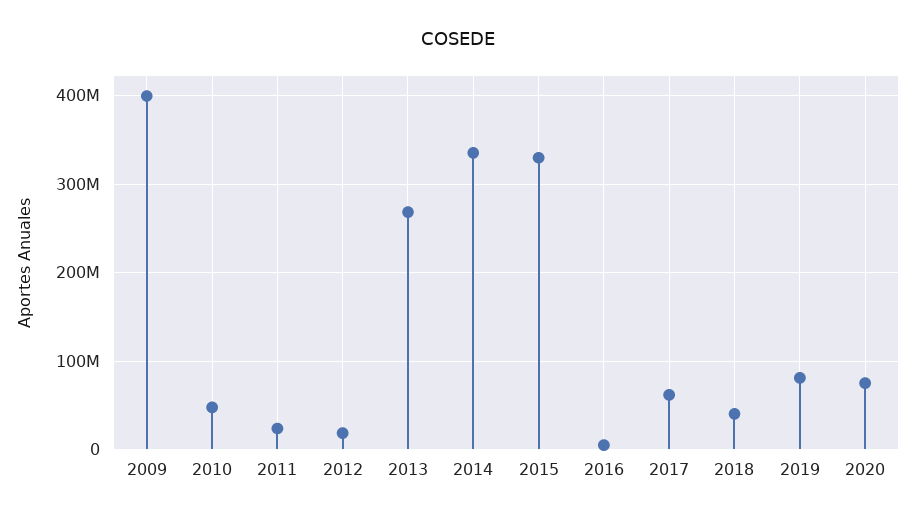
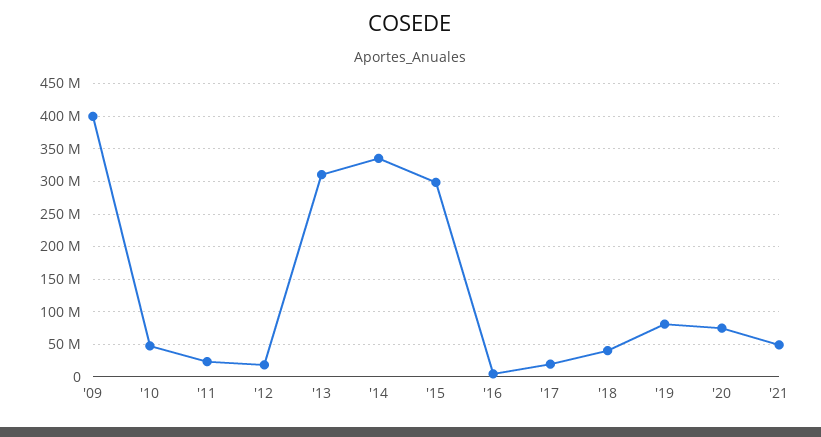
2013: 270000000 -> 310000000
2015: 330000000 -> 300000000
2017: 60000000 -> 20000000
'21: none -> 50000000

